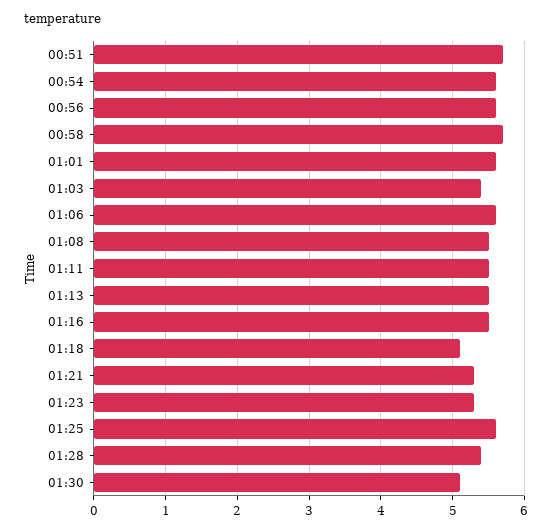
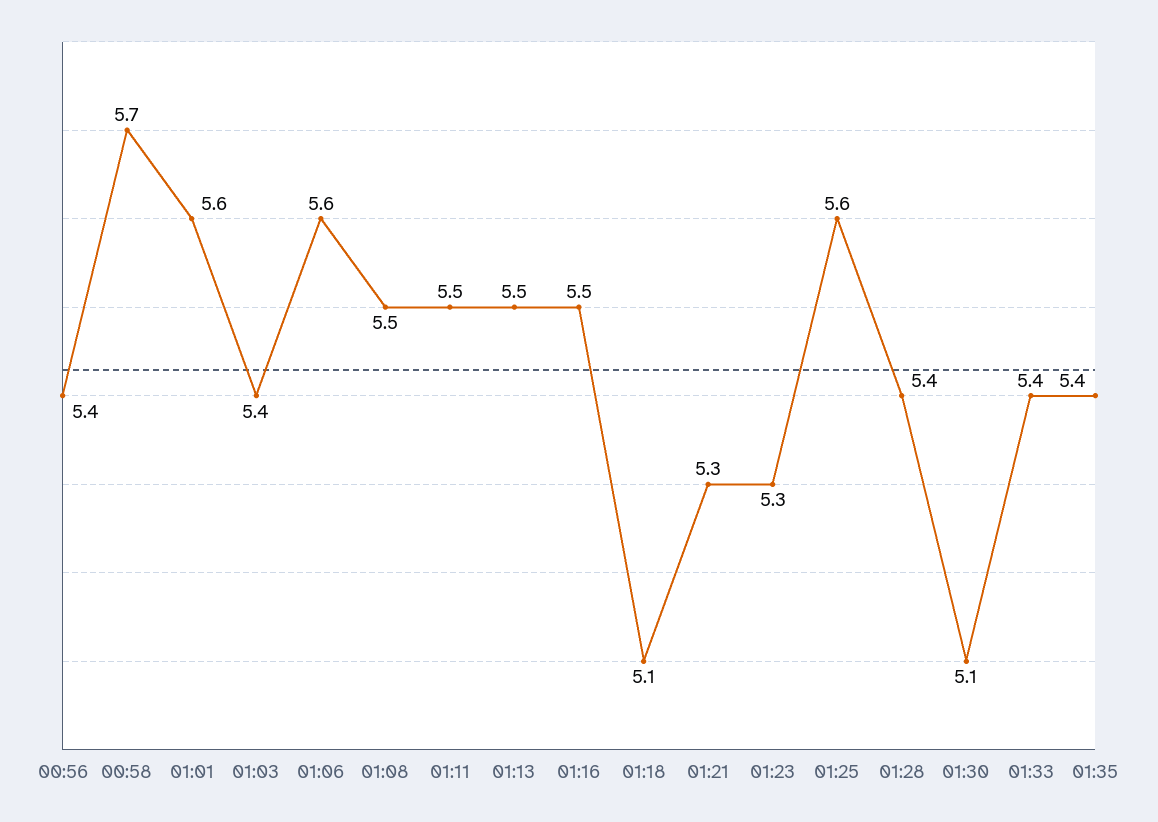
00:51: 5.7 -> none
00:54: 5.6 -> none
00:56: 5.6 -> 5.4
01:33: none -> 5.4
01:35: none -> 5.4

